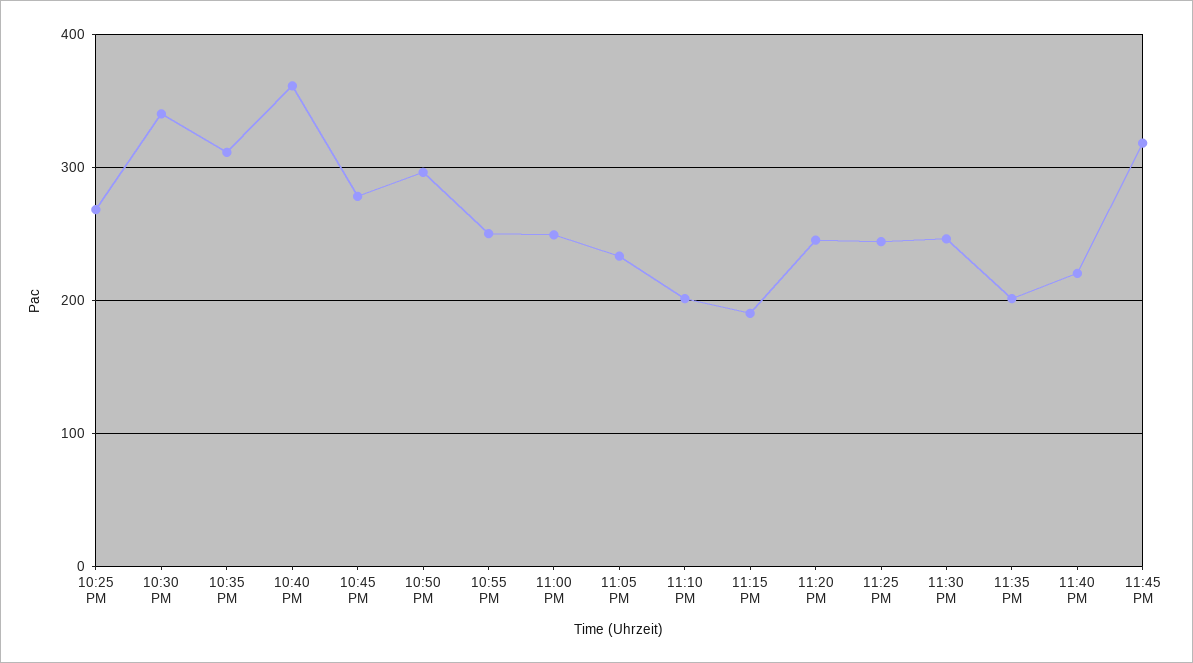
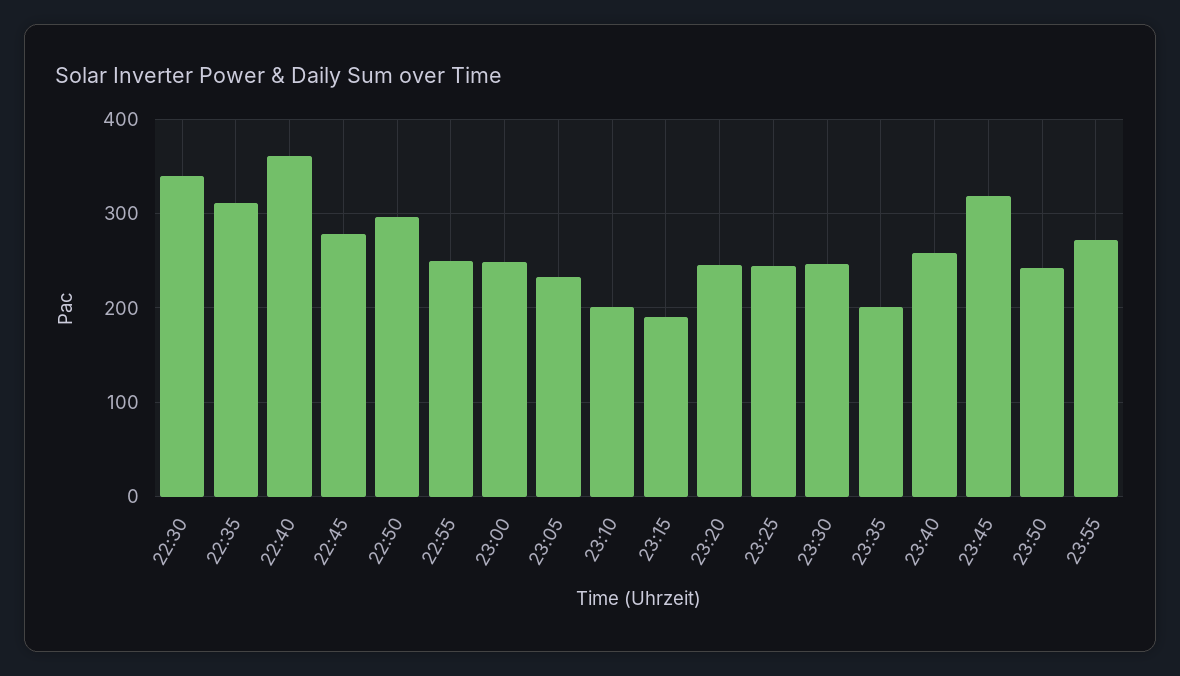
10:25 PM: 270 -> none
11:40 PM: 220 -> 260
23:50: none -> 240
23:55: none -> 270

